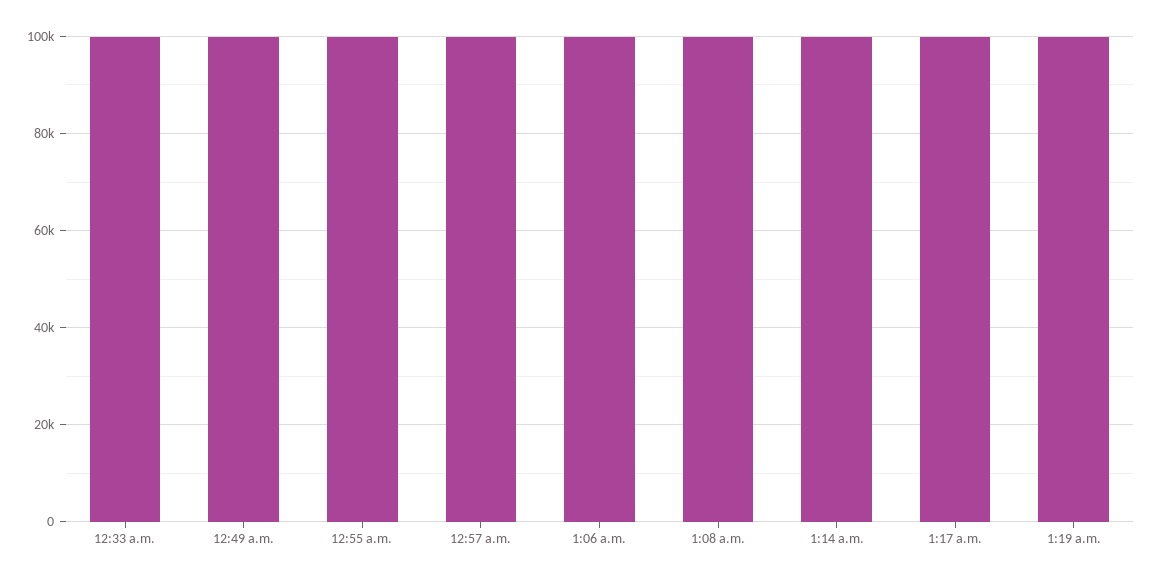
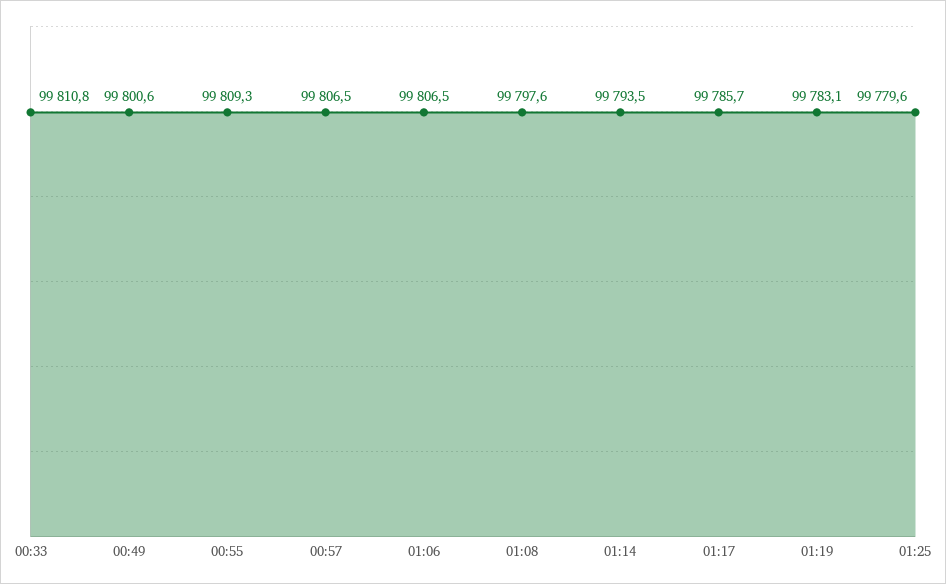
01:25: none -> 99779.6

